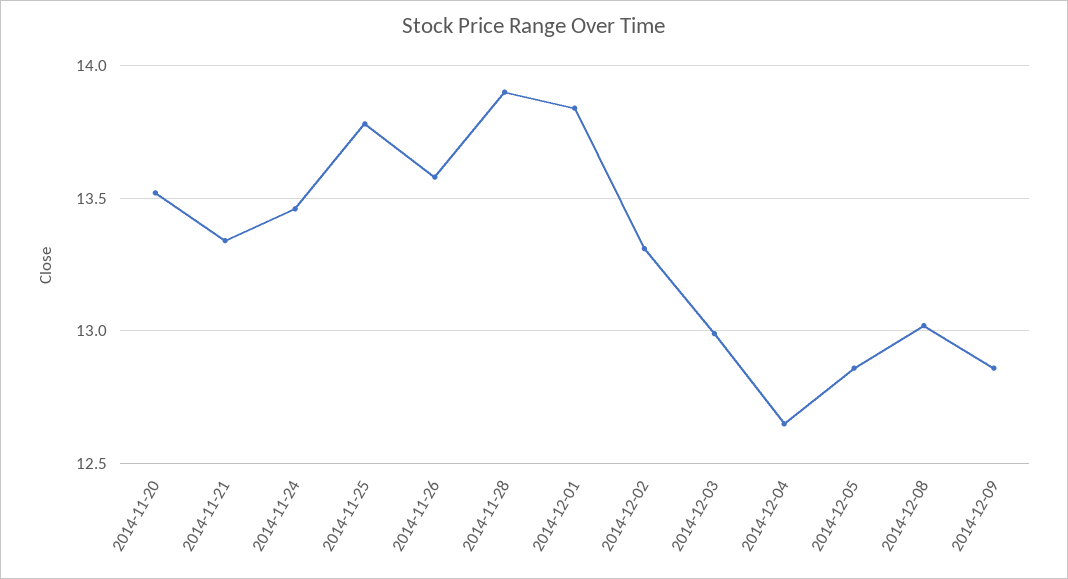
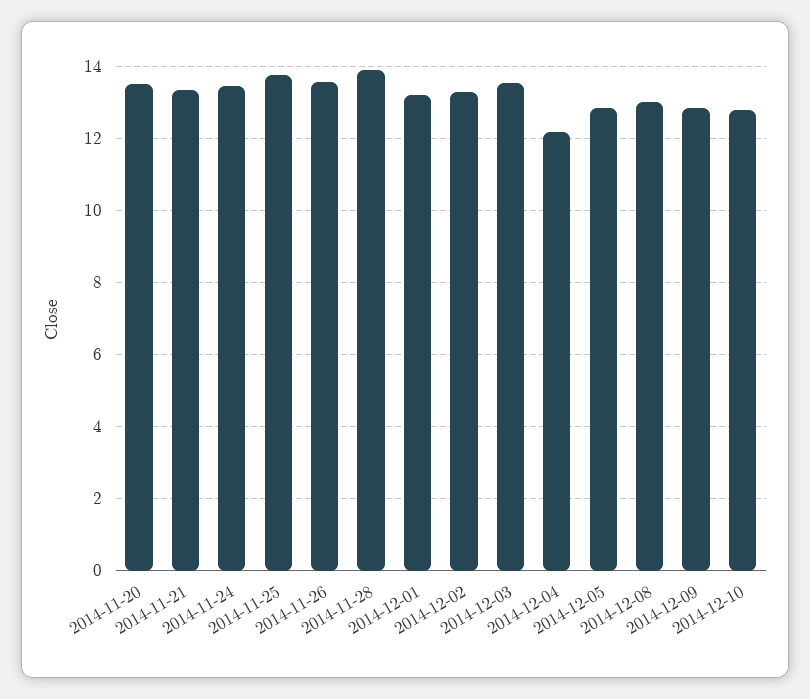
2014-12-01: 13.85 -> 13.2
2014-12-03: 13 -> 13.6
2014-12-04: 12.65 -> 12.2
2014-12-10: none -> 12.8

